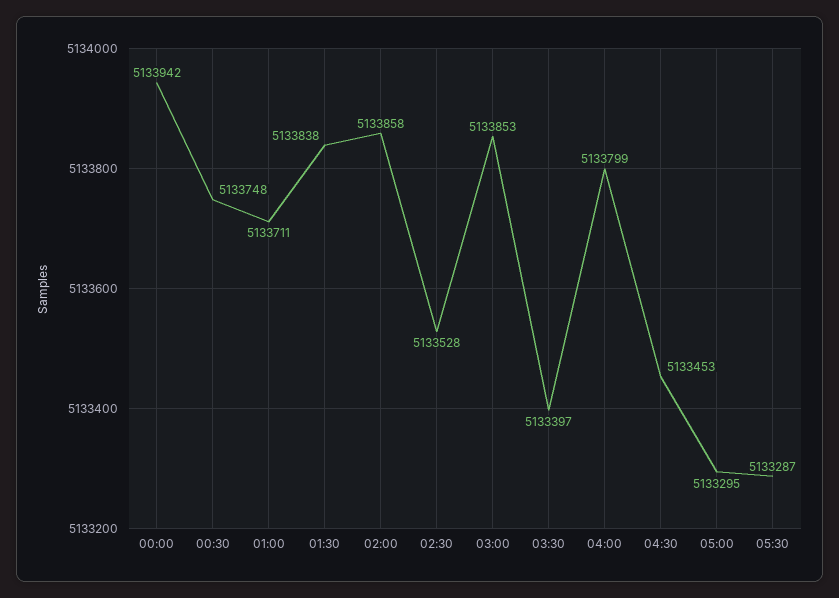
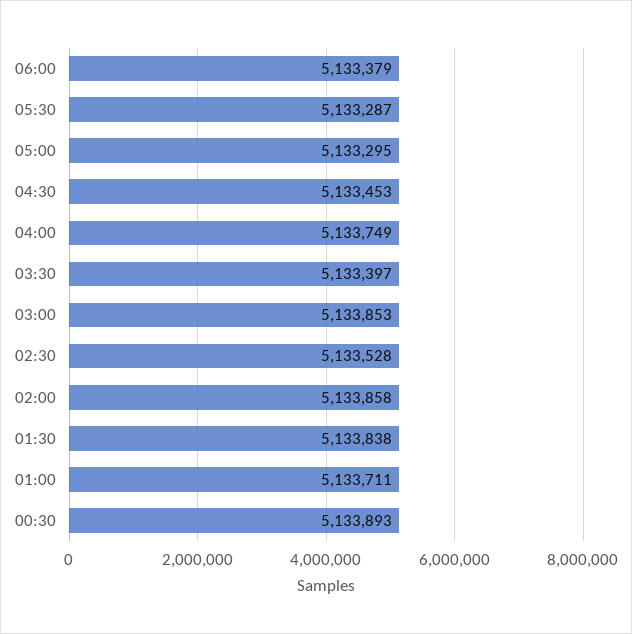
00:00: 5133942 -> none
00:30: 5133748 -> 5133893
04:00: 5133799 -> 5133749
06:00: none -> 5133379

